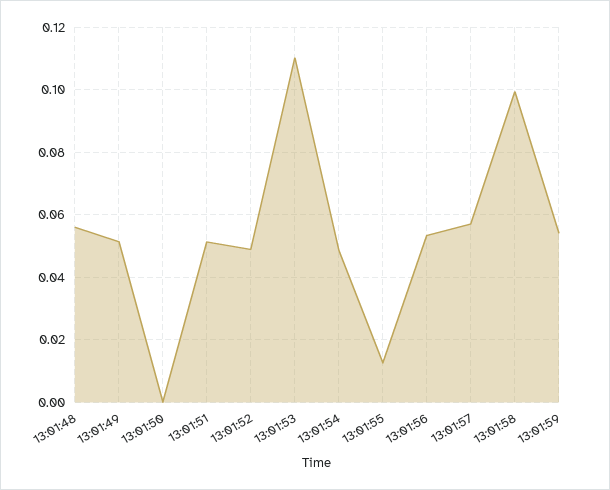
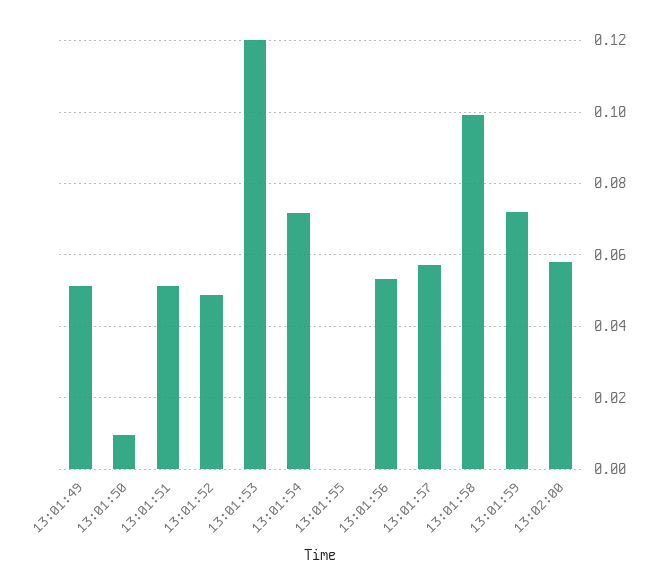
13:01:48: 0.056 -> none
13:01:50: 0 -> 0.01
13:01:53: 0.11 -> 0.12
13:01:54: 0.048 -> 0.072
13:01:55: 0.012 -> 0
13:01:59: 0.054 -> 0.072
13:02:00: none -> 0.058

